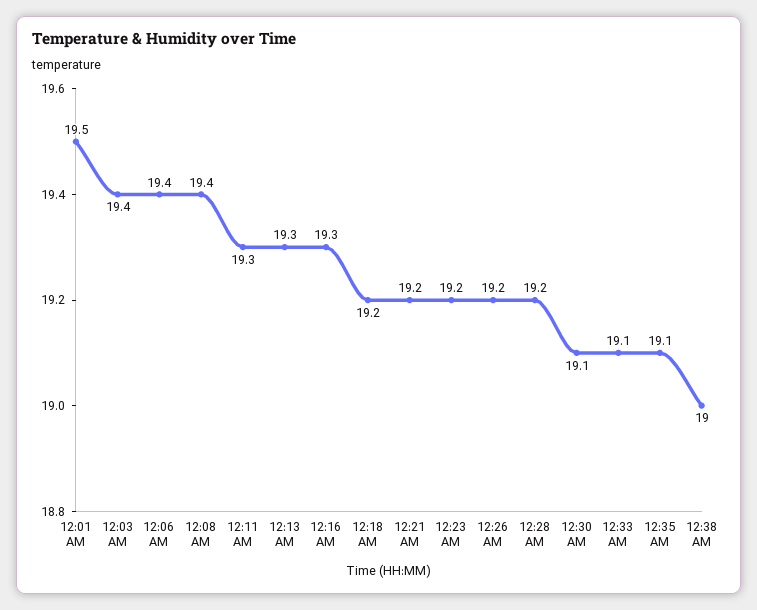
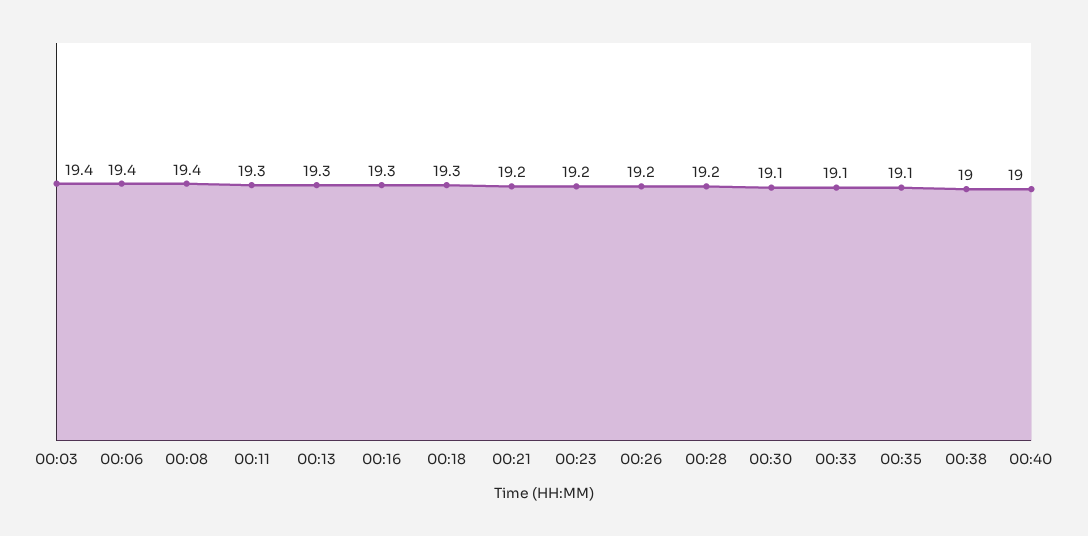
12:01 AM: 19.5 -> none
12:18 AM: 19.2 -> 19.3
00:40: none -> 19

